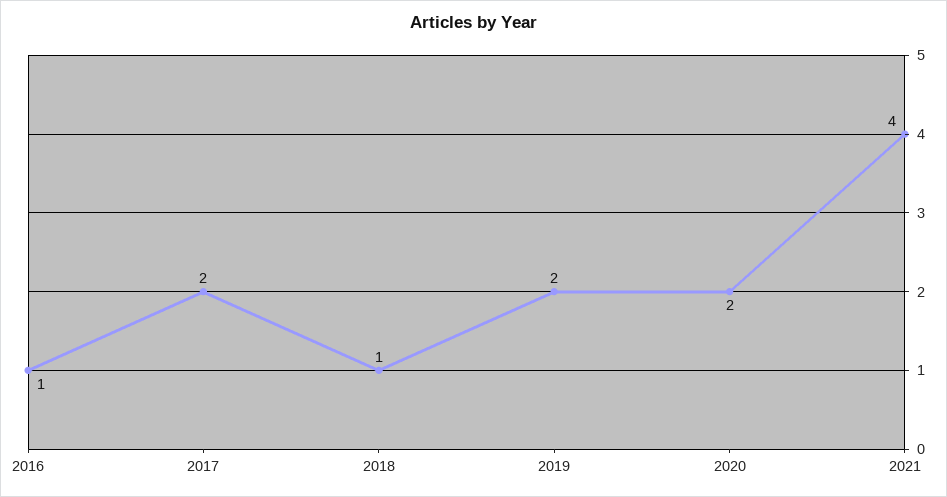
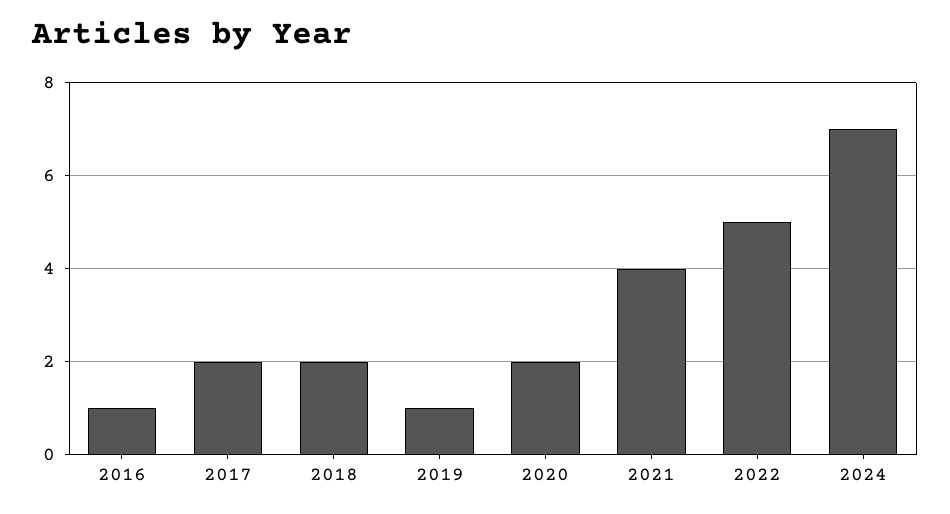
2018: 1 -> 2
2019: 2 -> 1
2022: none -> 5
2024: none -> 7

